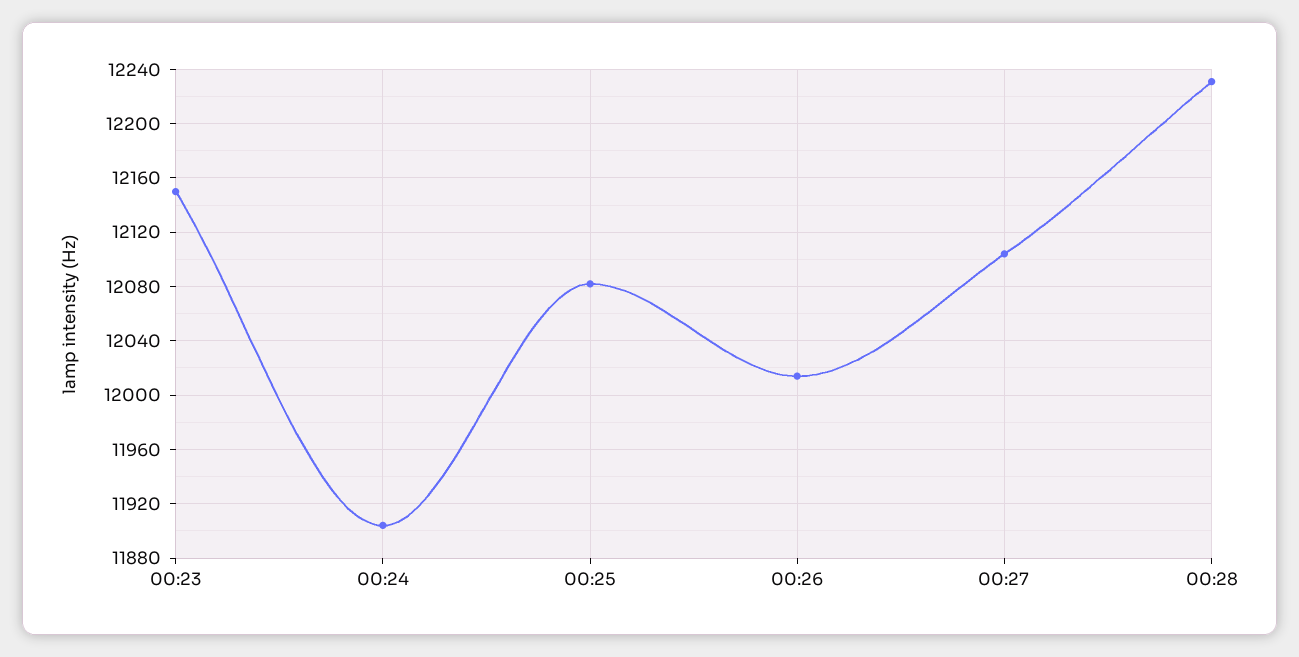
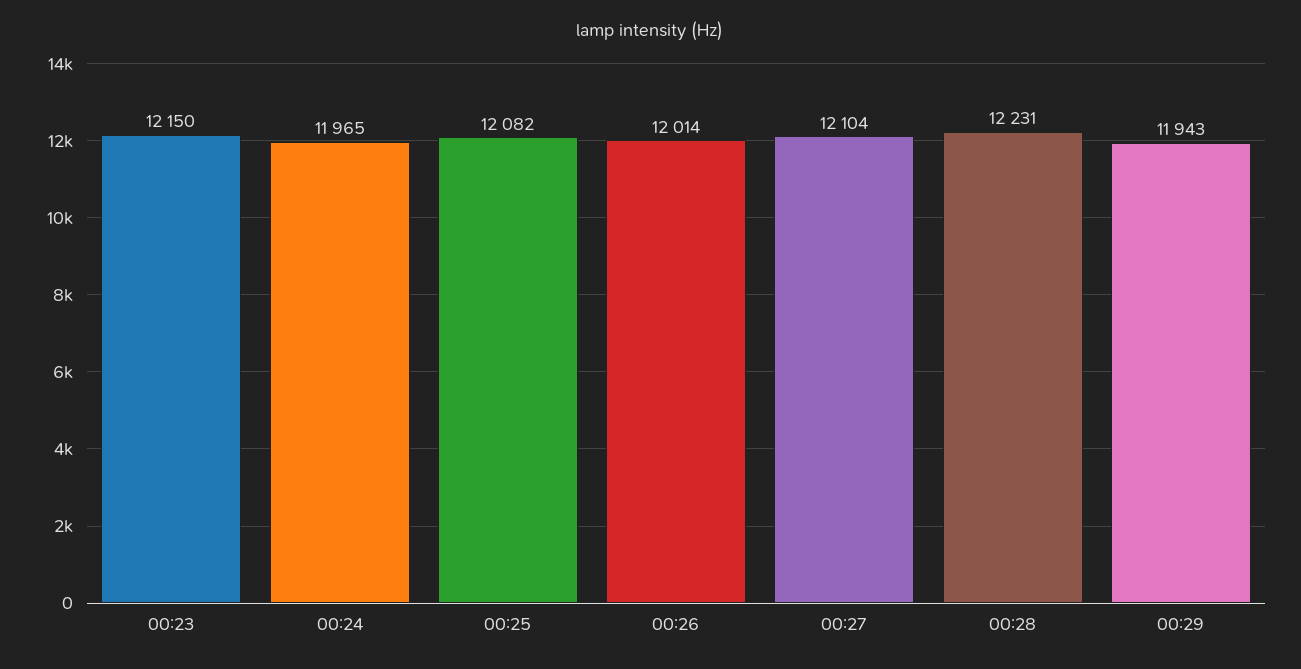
00:24: 11905 -> 11965
00:29: none -> 11943

